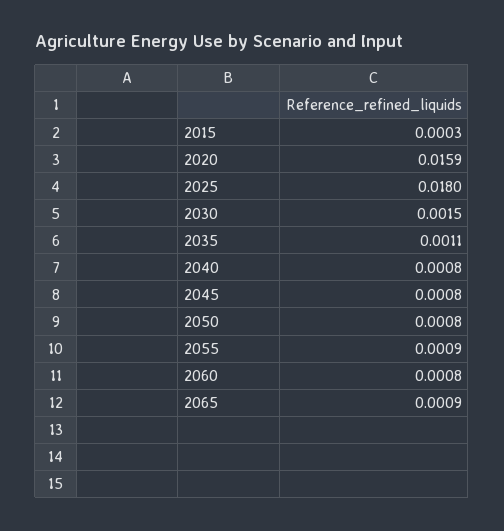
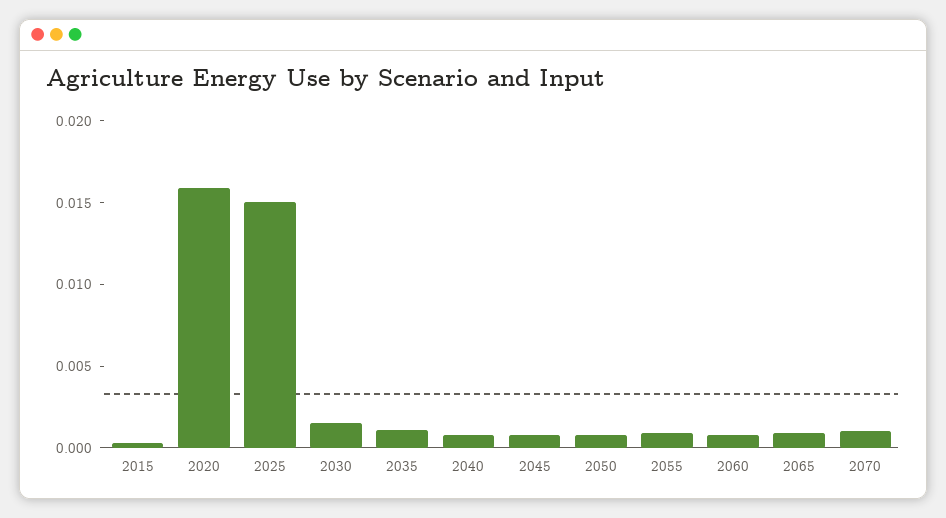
2025: 0.018 -> 0.015
2070: none -> 0.001

